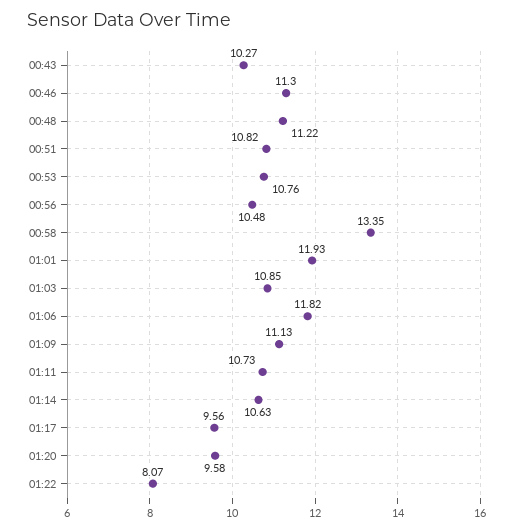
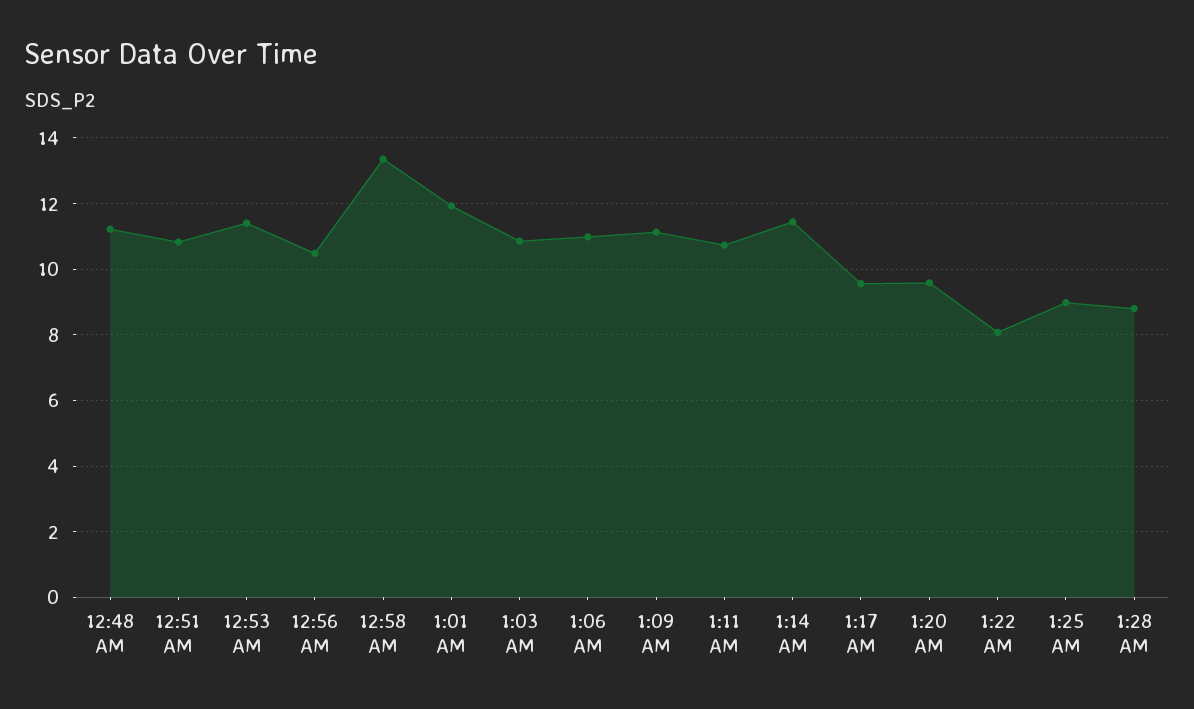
00:43: 10.27 -> none
00:46: 11.3 -> none
00:53: 10.76 -> 11.4
01:06: 11.82 -> 11
01:14: 10.63 -> 11.4
1:25 AM: none -> 9
1:28 AM: none -> 8.8

